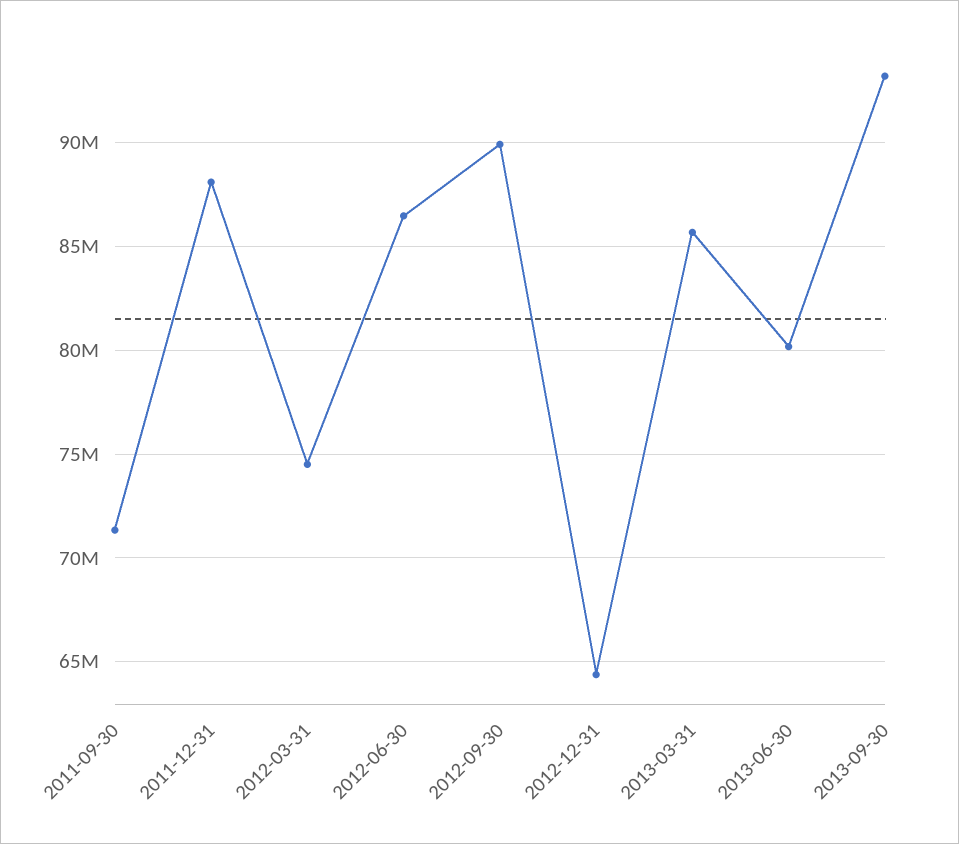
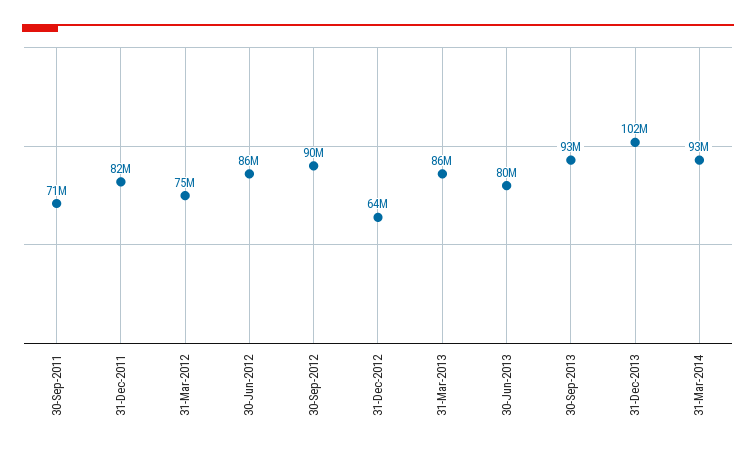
2011-12-31: 88000000 -> 82000000
31-Dec-2013: none -> 102000000
31-Mar-2014: none -> 93000000

